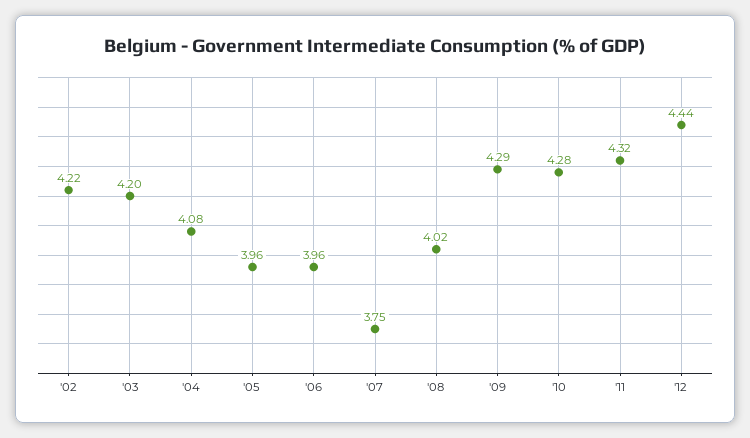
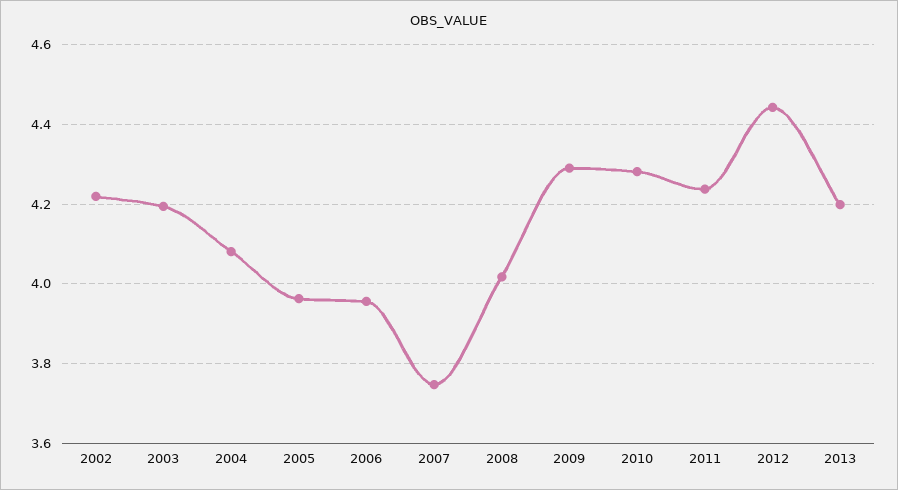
'11: 4.32 -> 4.24
2013: none -> 4.2

